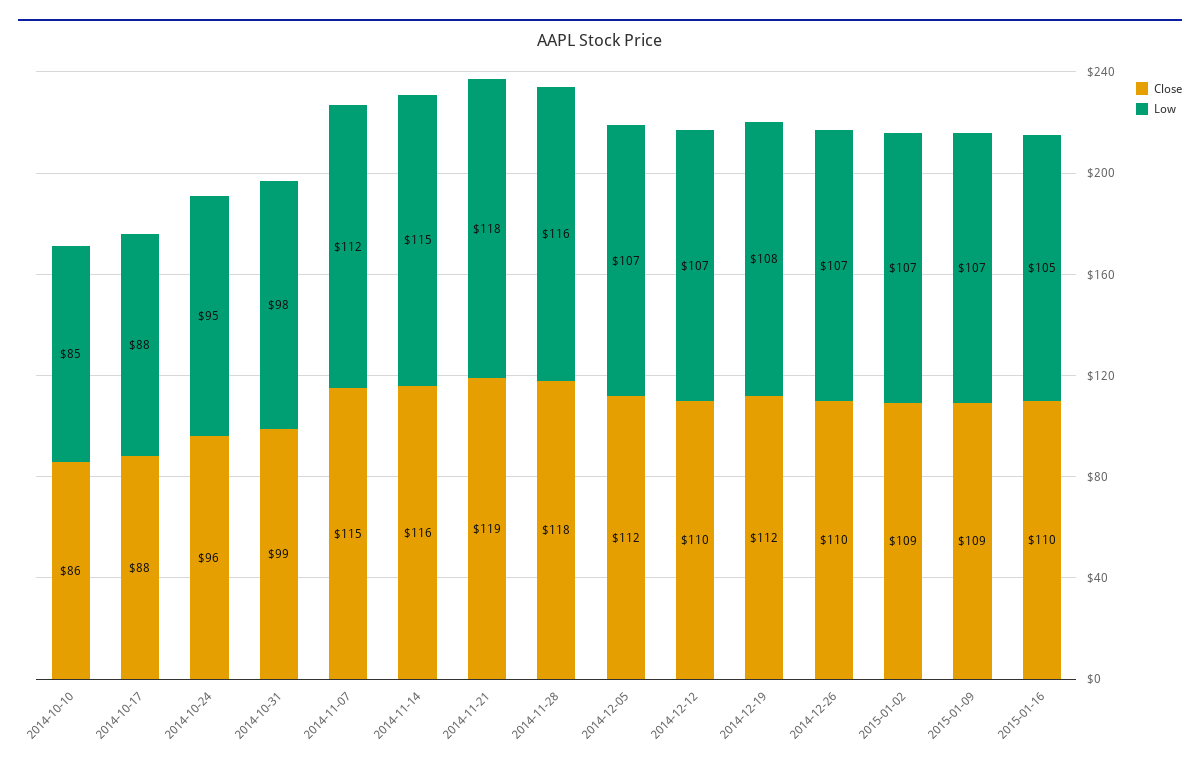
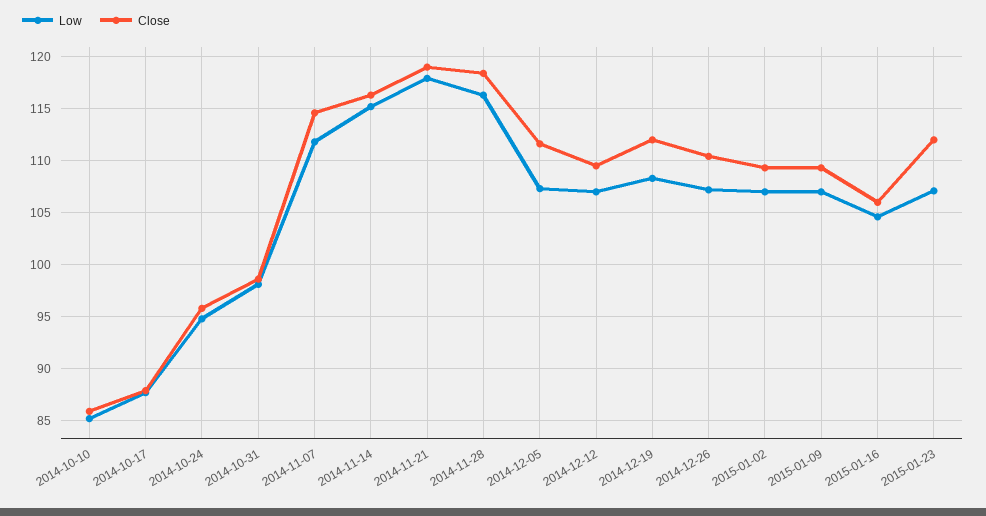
Close, 2015-01-16: 110 -> 106
Low, 2015-01-23: none -> 107
Close, 2015-01-23: none -> 112

